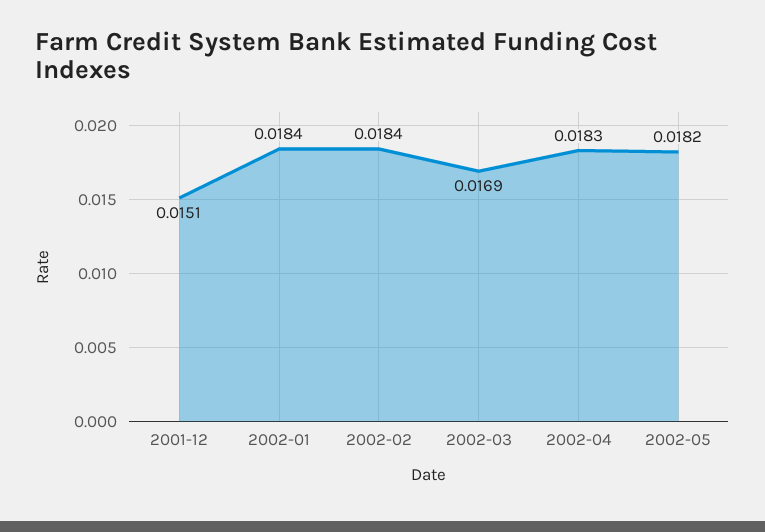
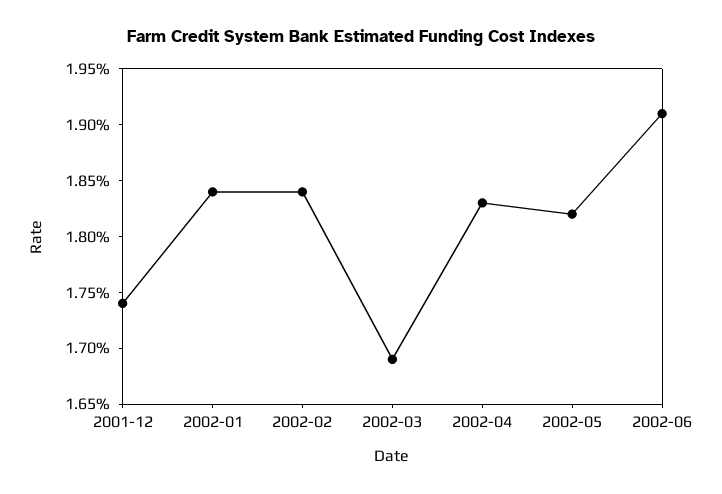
2001-12: 0.0151 -> 0.0174
2002-06: none -> 0.0191

